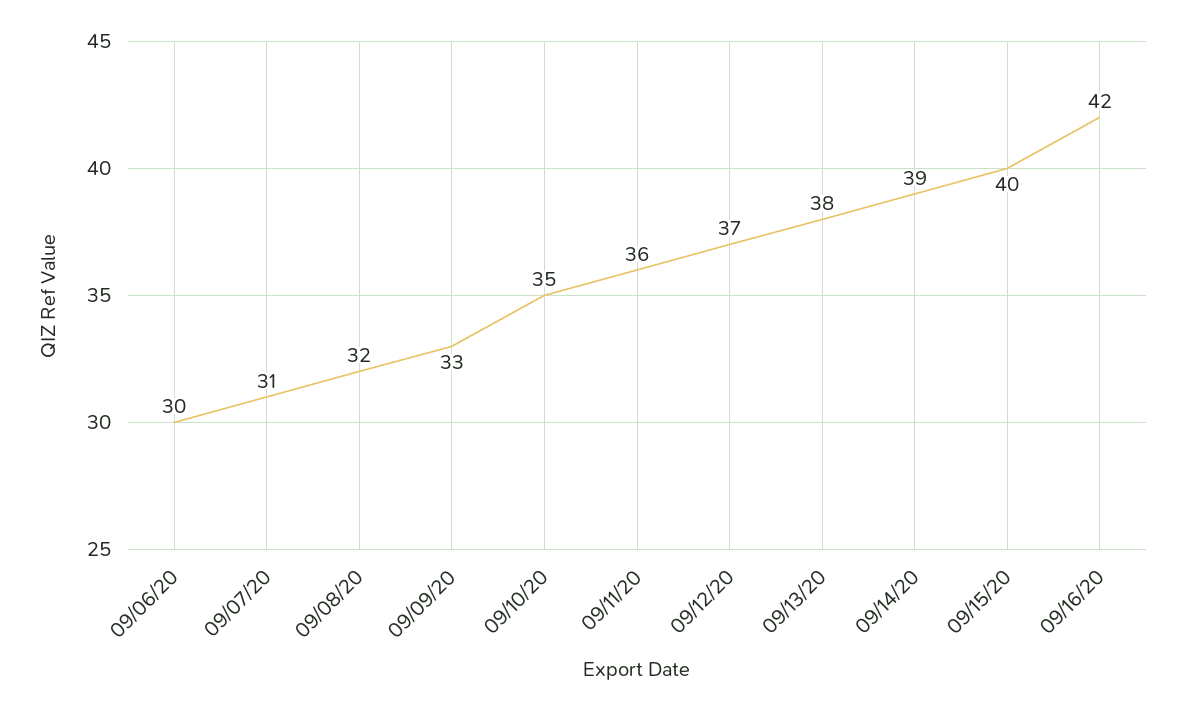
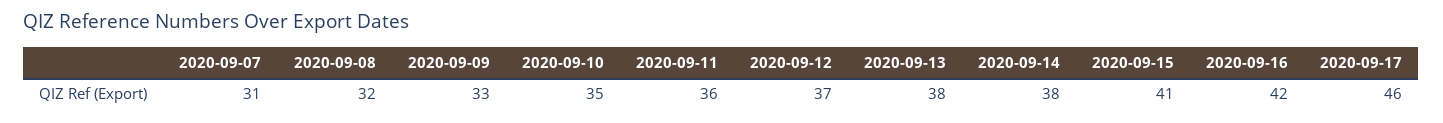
09/06/20: 30 -> none
09/14/20: 39 -> 38
09/15/20: 40 -> 41
2020-09-17: none -> 46

